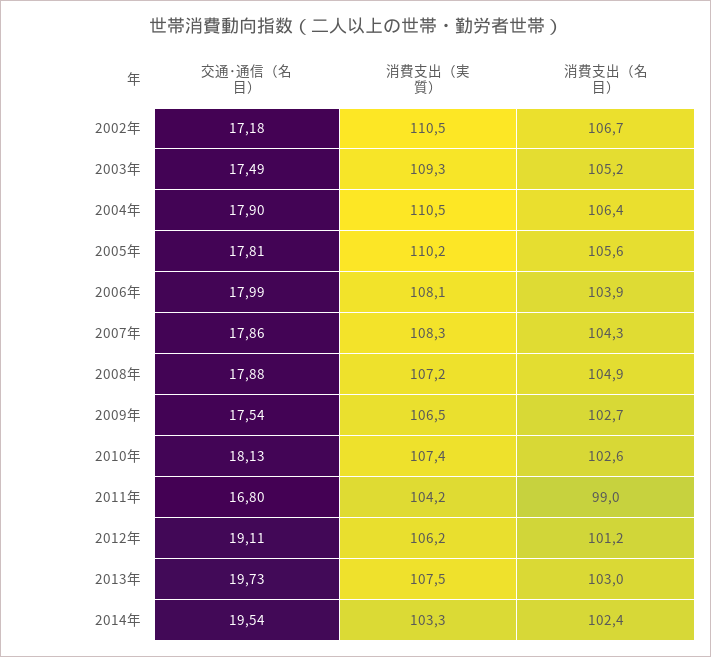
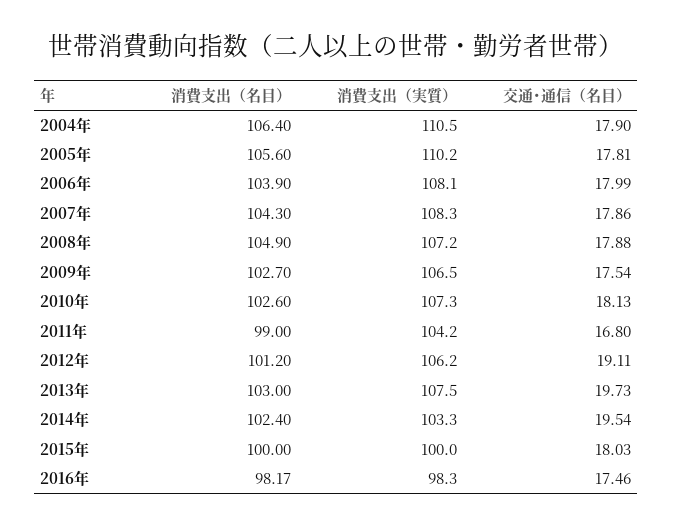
交通･通信（名目）, 2002年: 17.18 -> none
消費支出（実質）, 2002年: 110.5 -> none
消費支出（名目）, 2002年: 106.7 -> none
交通･通信（名目）, 2003年: 17.49 -> none
消費支出（実質）, 2003年: 109.3 -> none
消費支出（名目）, 2003年: 105.2 -> none
消費支出（実質）, 2010年: 107.4 -> 107.3
消費支出（名目）, 2015年: none -> 100
消費支出（実質）, 2015年: none -> 100
交通･通信（名目）, 2015年: none -> 18.03
消費支出（名目）, 2016年: none -> 98.17
消費支出（実質）, 2016年: none -> 98.3
交通･通信（名目）, 2016年: none -> 17.46

